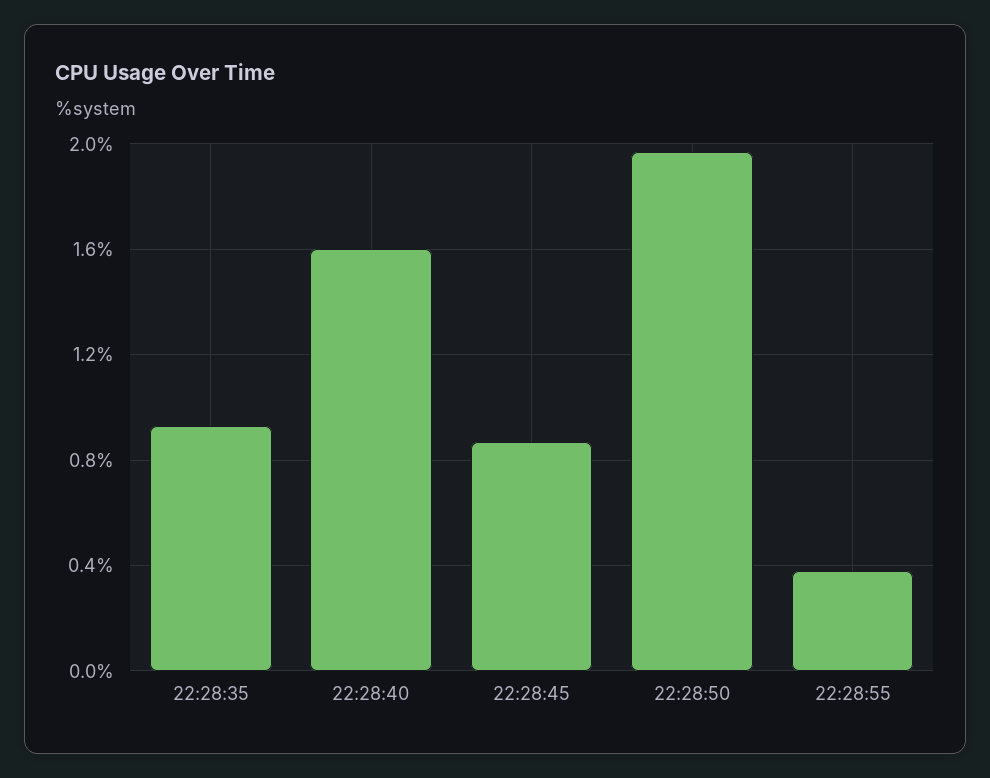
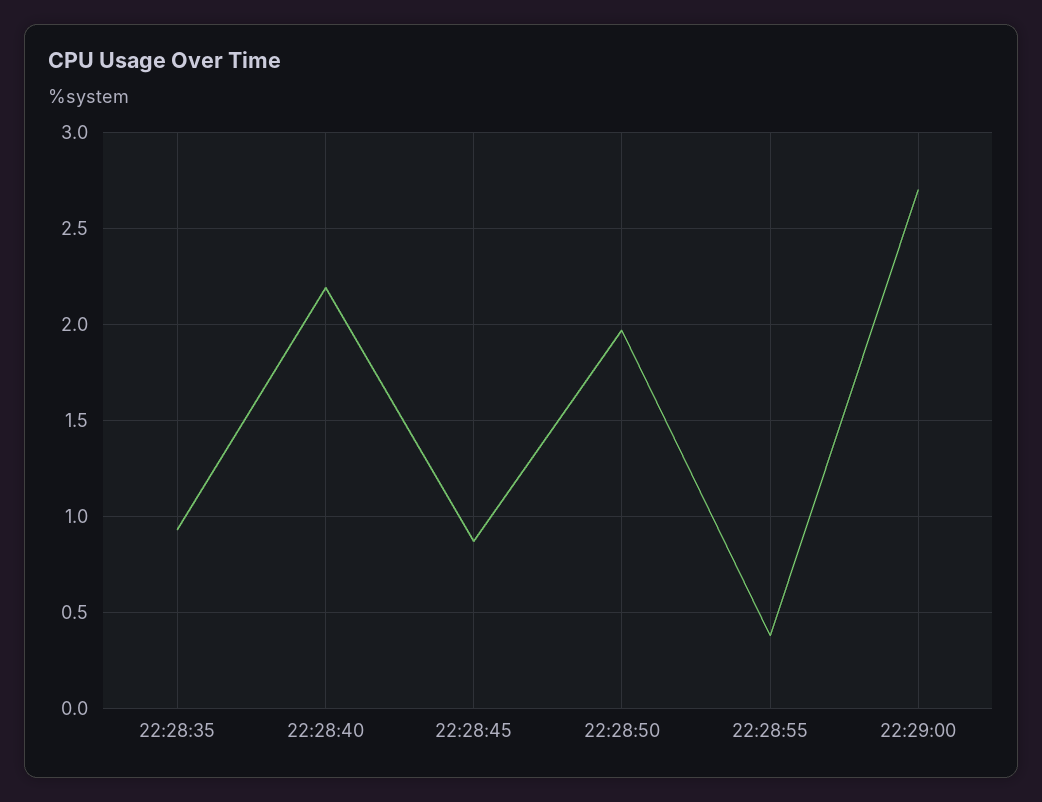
22:28:40: 1.6 -> 2.2
22:29:00: none -> 2.7

